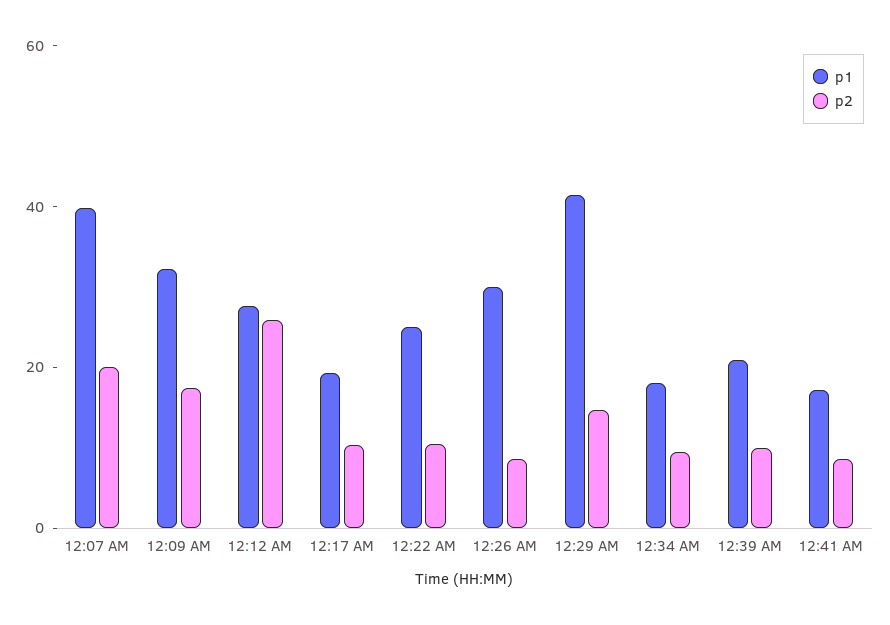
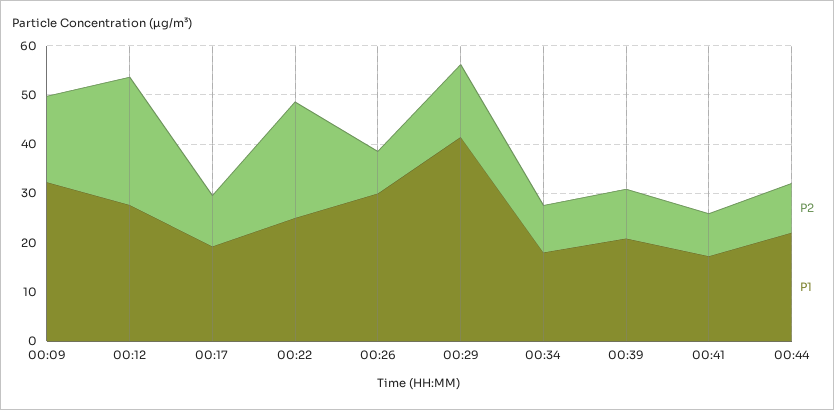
p1, 12:07 AM: 40 -> none
p2, 12:07 AM: 20 -> none
p2, 12:22 AM: 10 -> 24
p2, 00:44: none -> 10
p1, 00:44: none -> 22

